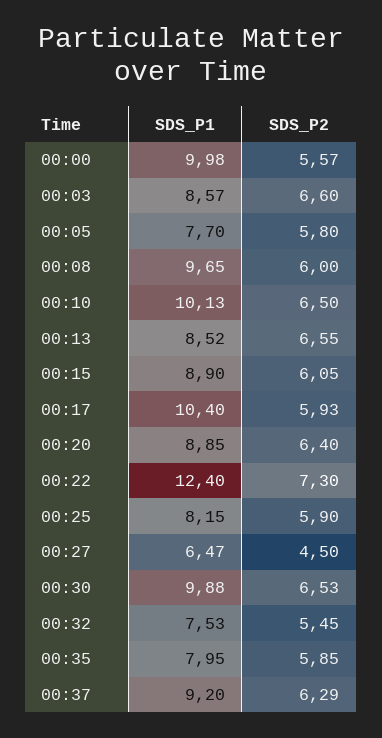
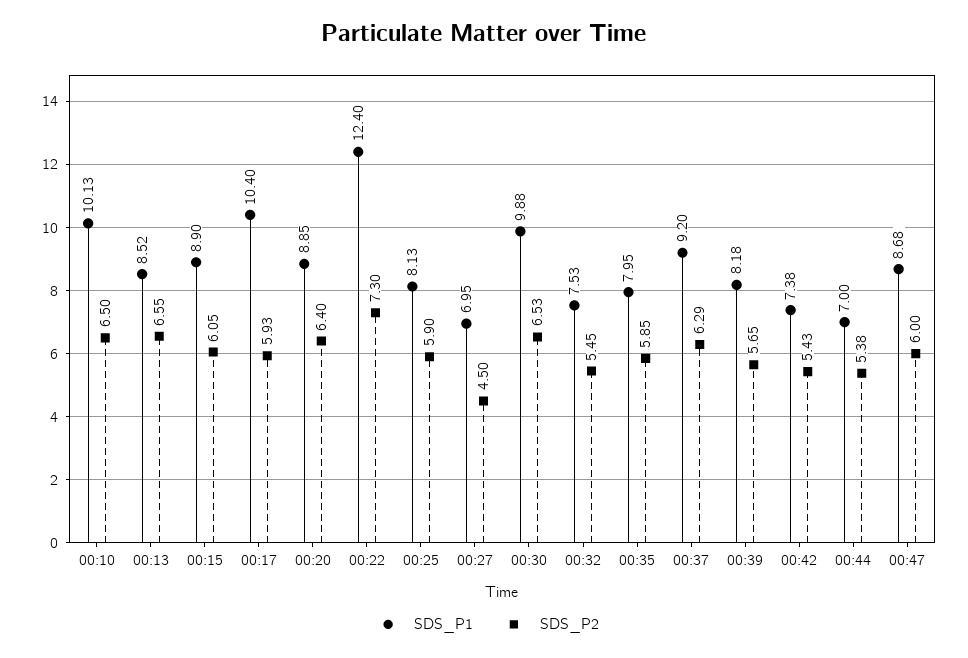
SDS_P1, 00:00: 9.98 -> none
SDS_P2, 00:00: 5.57 -> none
SDS_P1, 00:03: 8.57 -> none
SDS_P2, 00:03: 6.6 -> none
SDS_P1, 00:05: 7.7 -> none
SDS_P2, 00:05: 5.8 -> none
SDS_P1, 00:08: 9.65 -> none
SDS_P2, 00:08: 6 -> none
SDS_P1, 00:25: 8.15 -> 8.13
SDS_P1, 00:27: 6.47 -> 6.95
SDS_P1, 00:39: none -> 8.18
SDS_P2, 00:39: none -> 5.65
SDS_P1, 00:42: none -> 7.38
SDS_P2, 00:42: none -> 5.43
SDS_P1, 00:44: none -> 7
SDS_P2, 00:44: none -> 5.38
SDS_P1, 00:47: none -> 8.68
SDS_P2, 00:47: none -> 6

